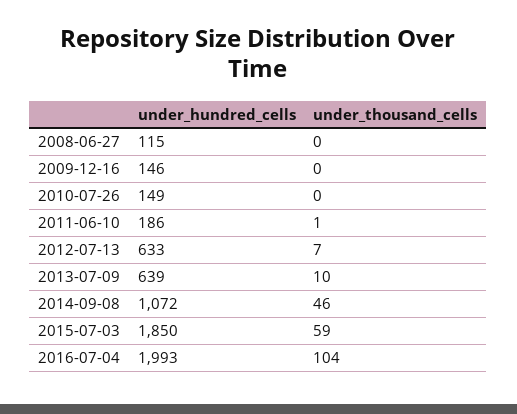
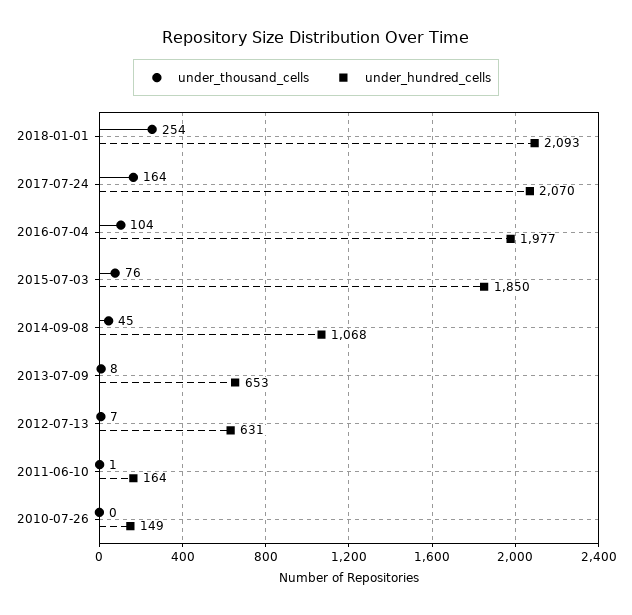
under_hundred_cells, 2008-06-27: 115 -> none
under_thousand_cells, 2008-06-27: 0 -> none
under_hundred_cells, 2009-12-16: 146 -> none
under_thousand_cells, 2009-12-16: 0 -> none
under_hundred_cells, 2011-06-10: 186 -> 164
under_hundred_cells, 2012-07-13: 633 -> 631
under_hundred_cells, 2013-07-09: 639 -> 653
under_thousand_cells, 2013-07-09: 10 -> 8
under_hundred_cells, 2014-09-08: 1072 -> 1068
under_thousand_cells, 2014-09-08: 46 -> 45
under_thousand_cells, 2015-07-03: 59 -> 76
under_hundred_cells, 2016-07-04: 1993 -> 1977
under_thousand_cells, 2018-01-01: none -> 254
under_hundred_cells, 2018-01-01: none -> 2093
under_thousand_cells, 2017-07-24: none -> 164
under_hundred_cells, 2017-07-24: none -> 2070

